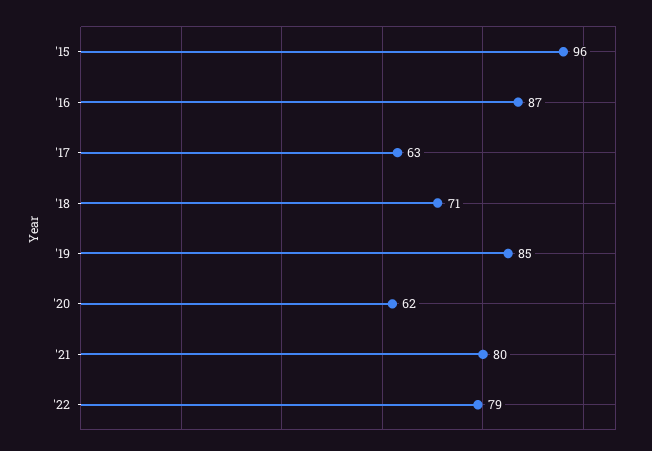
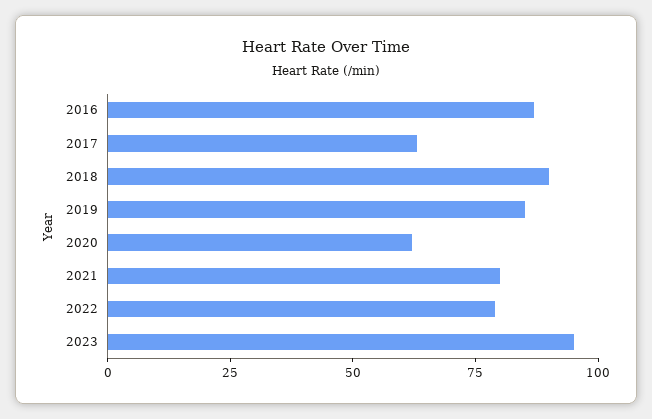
'15: 96 -> none
'18: 71 -> 90
2023: none -> 95

